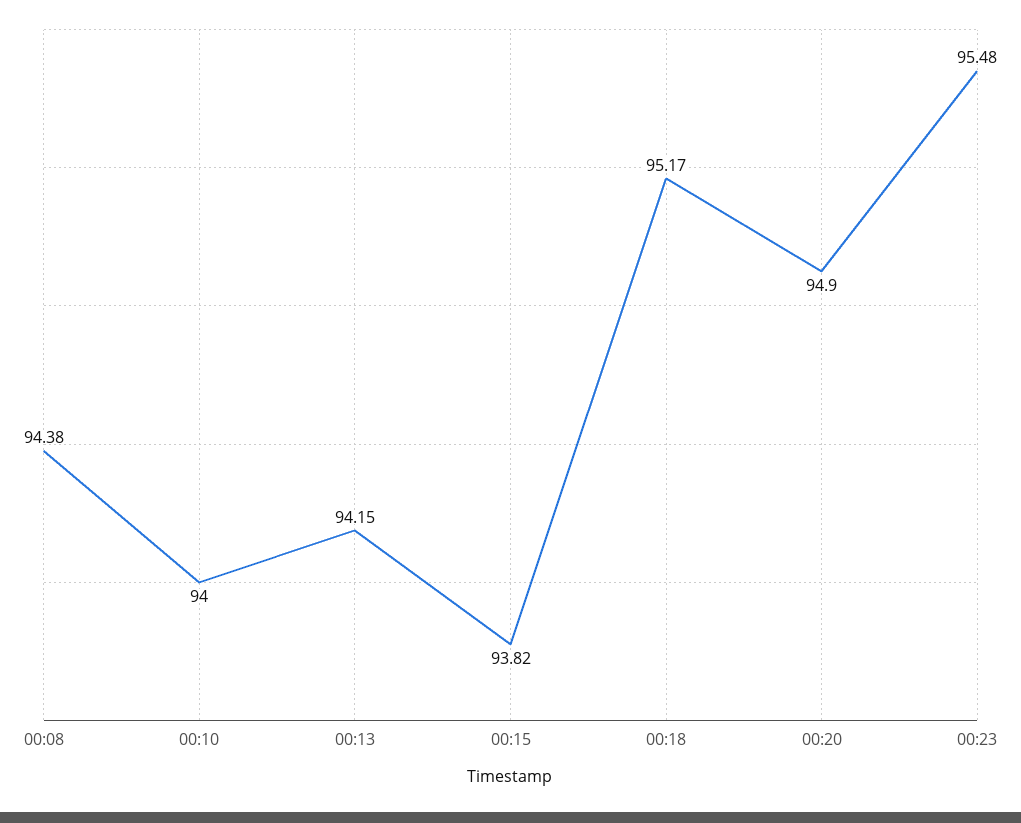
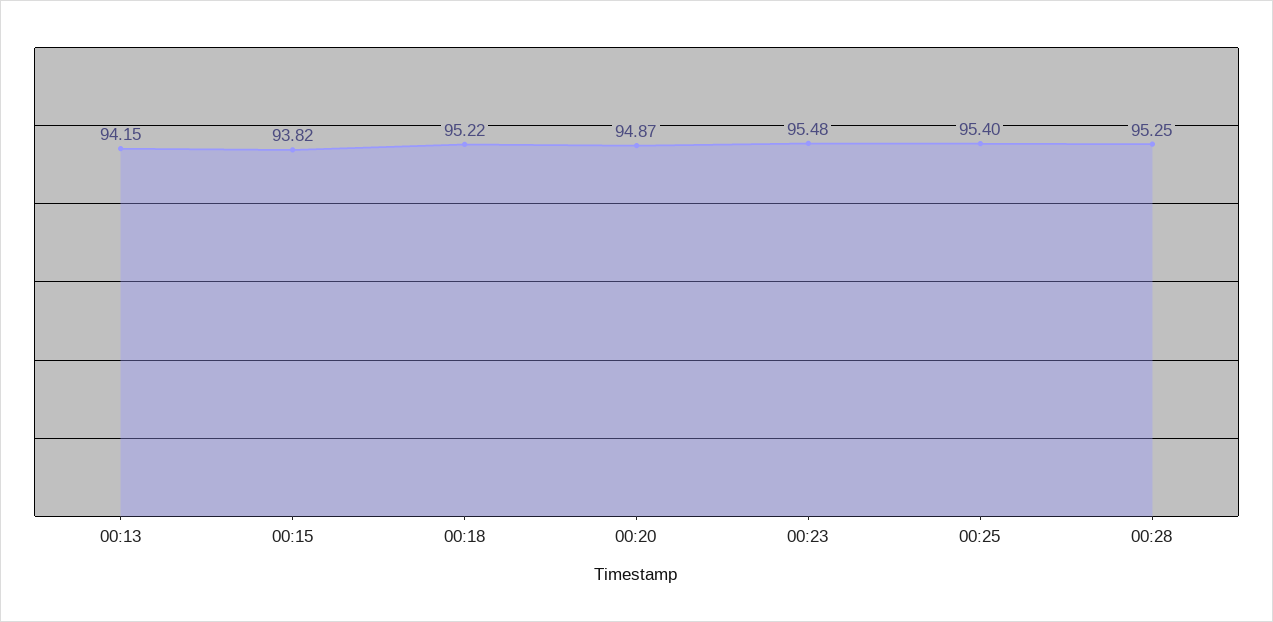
00:08: 94.38 -> none
00:10: 94 -> none
00:18: 95.17 -> 95.22
00:20: 94.9 -> 94.87
00:25: none -> 95.4
00:28: none -> 95.25

